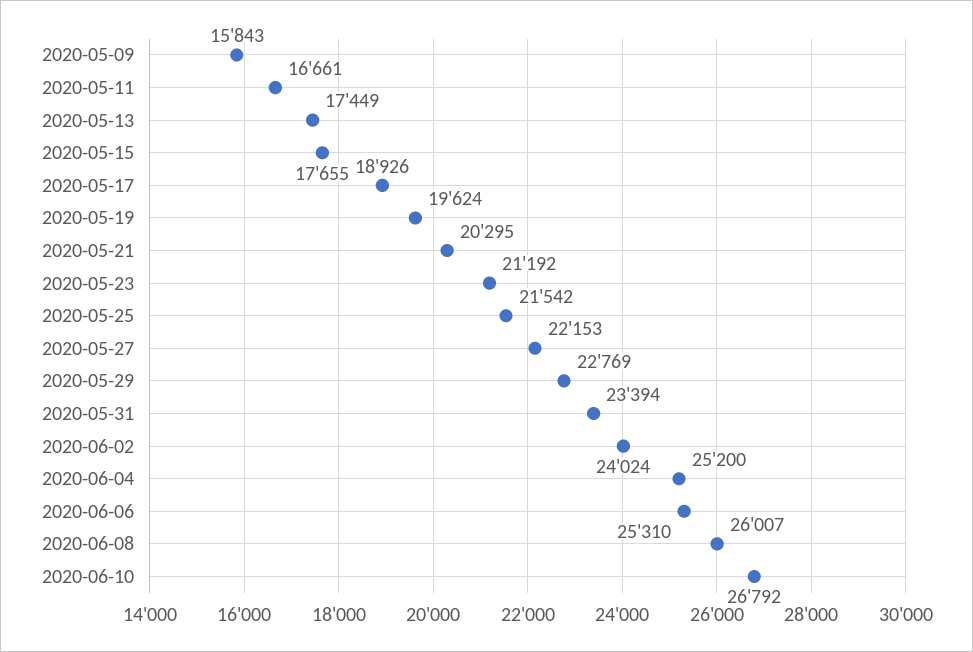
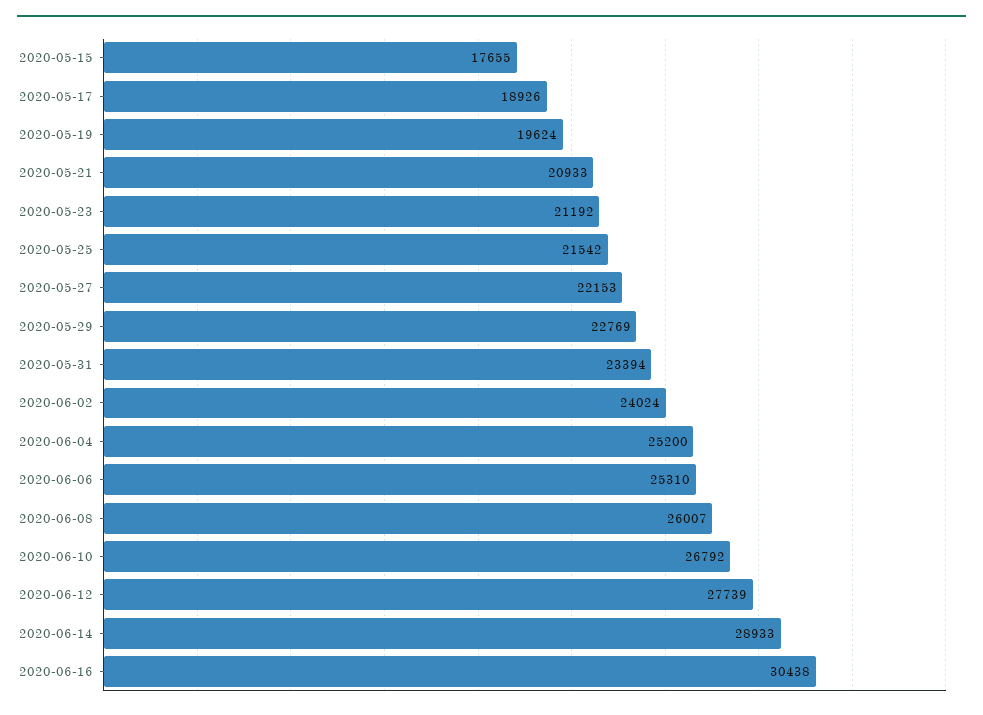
2020-05-09: 15843 -> none
2020-05-11: 16661 -> none
2020-05-13: 17449 -> none
2020-05-21: 20295 -> 20933
2020-06-12: none -> 27739
2020-06-14: none -> 28933
2020-06-16: none -> 30438

